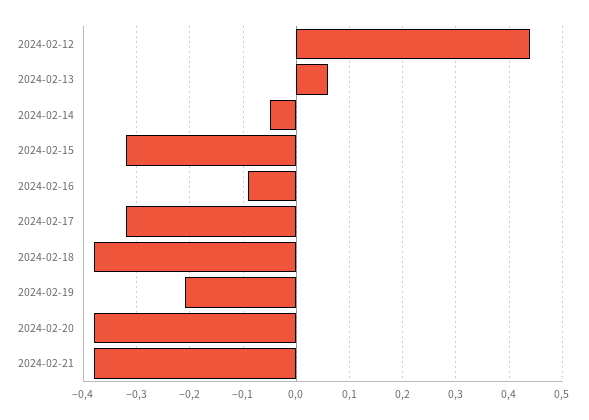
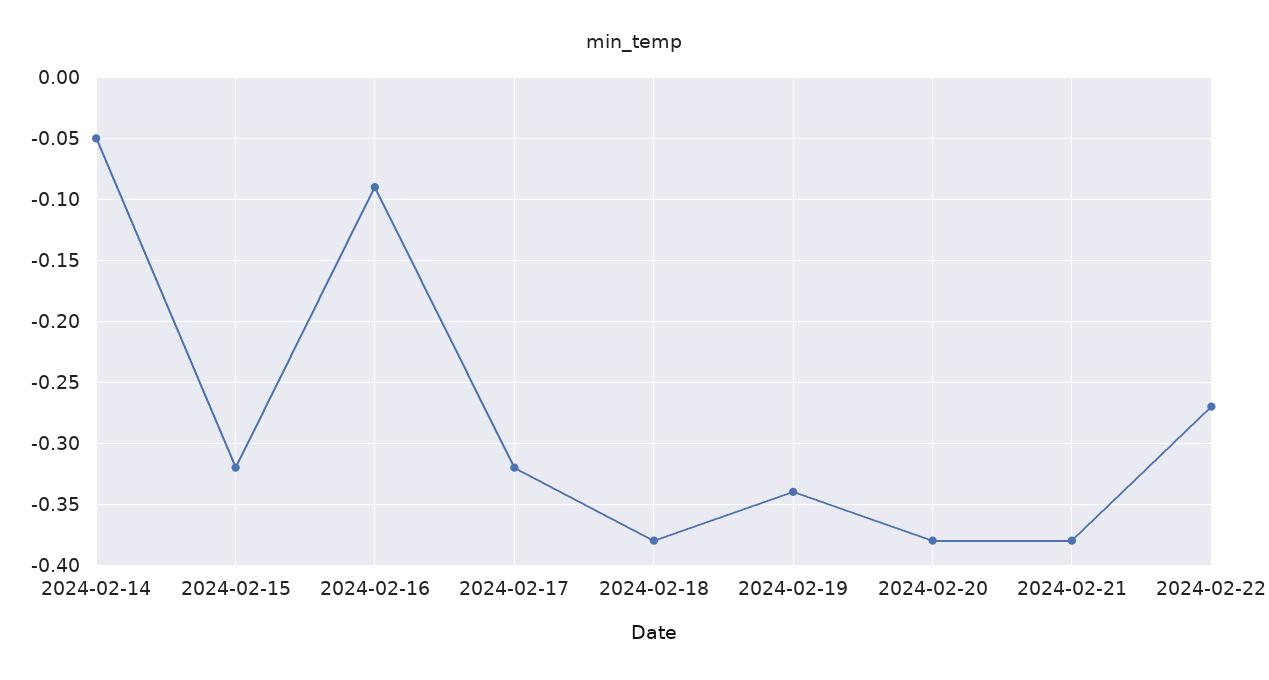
2024-02-12: 0.45 -> none
2024-02-13: 0.05 -> none
2024-02-19: -0.2 -> -0.34
2024-02-22: none -> -0.27

